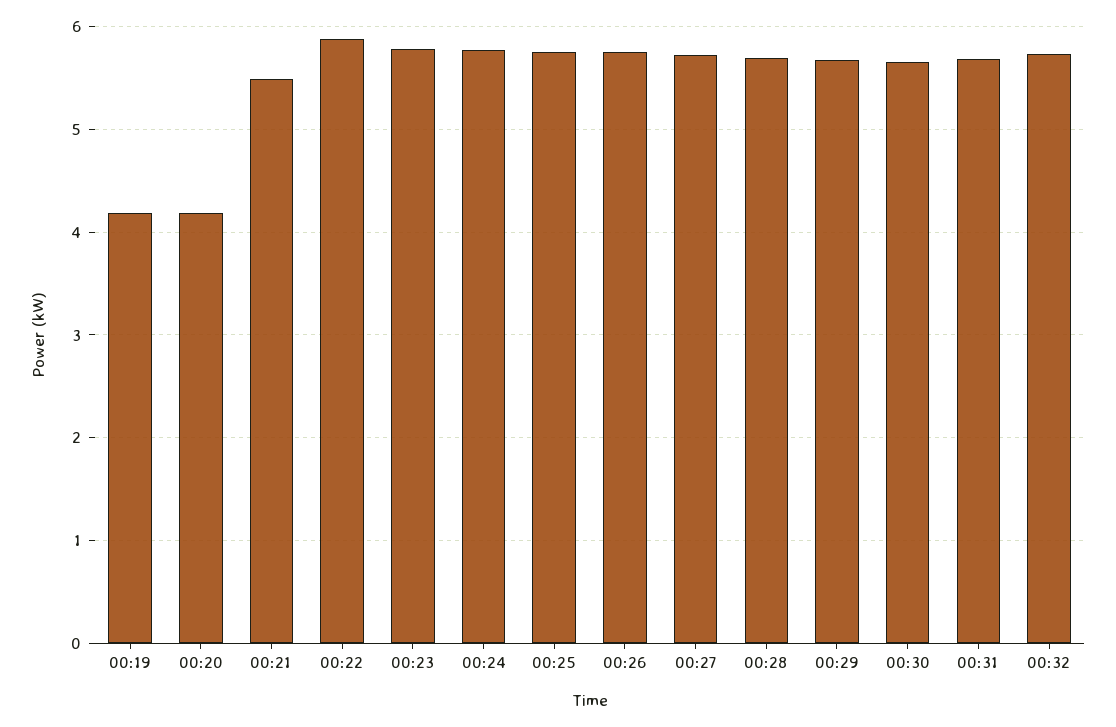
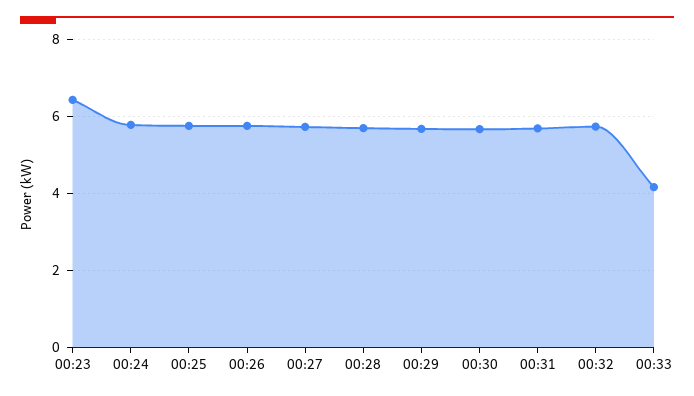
00:19: 4.2 -> none
00:20: 4.2 -> none
00:21: 5.5 -> none
00:22: 5.9 -> none
00:23: 5.8 -> 6.4
00:33: none -> 4.2

